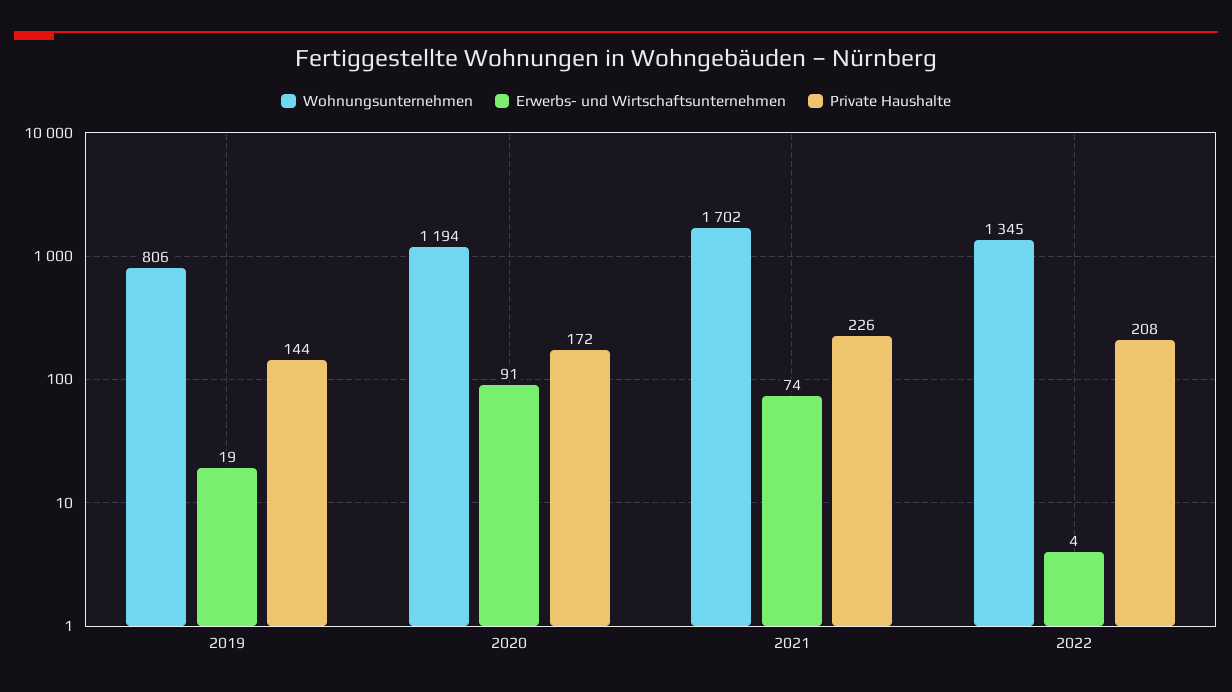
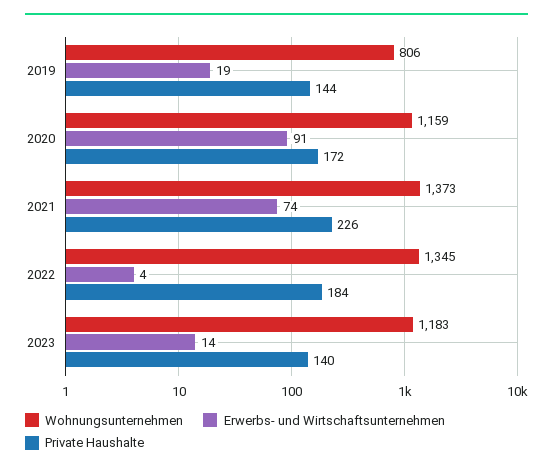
Wohnungsunternehmen, 2020: 1194 -> 1159
Wohnungsunternehmen, 2021: 1702 -> 1373
Private Haushalte, 2022: 208 -> 184
Wohnungsunternehmen, 2023: none -> 1183
Erwerbs- und Wirtschaftsunternehmen, 2023: none -> 14
Private Haushalte, 2023: none -> 140

